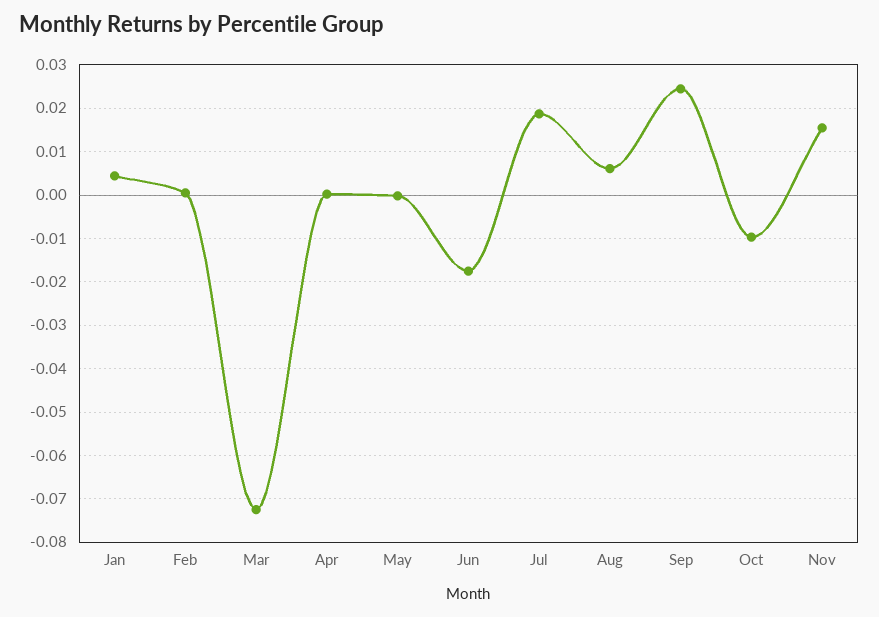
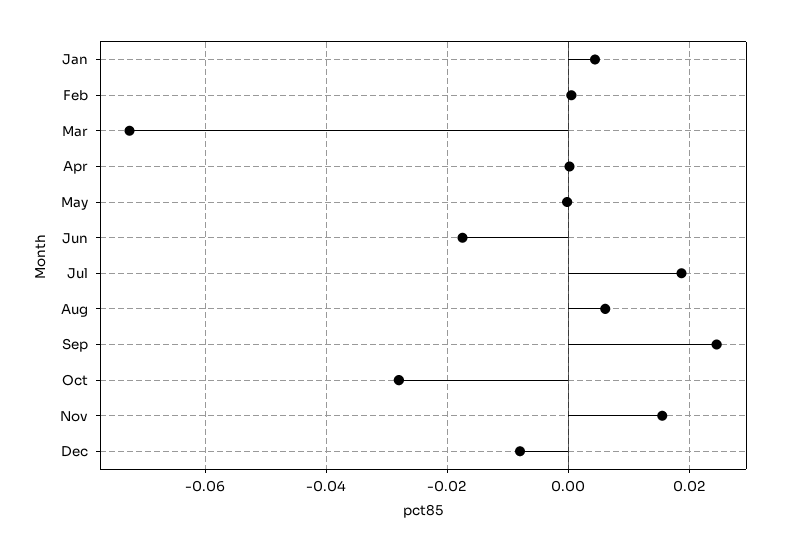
Oct: -0.01 -> -0.028
Dec: none -> -0.008

